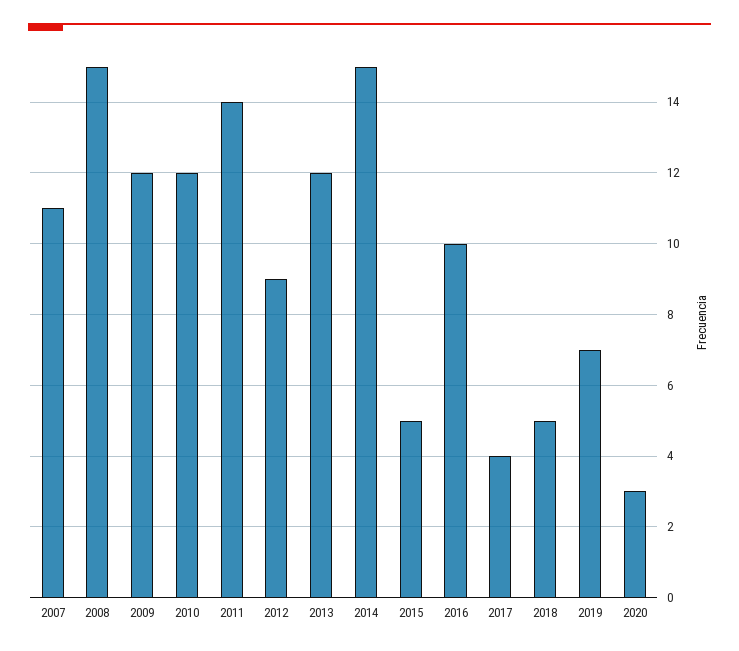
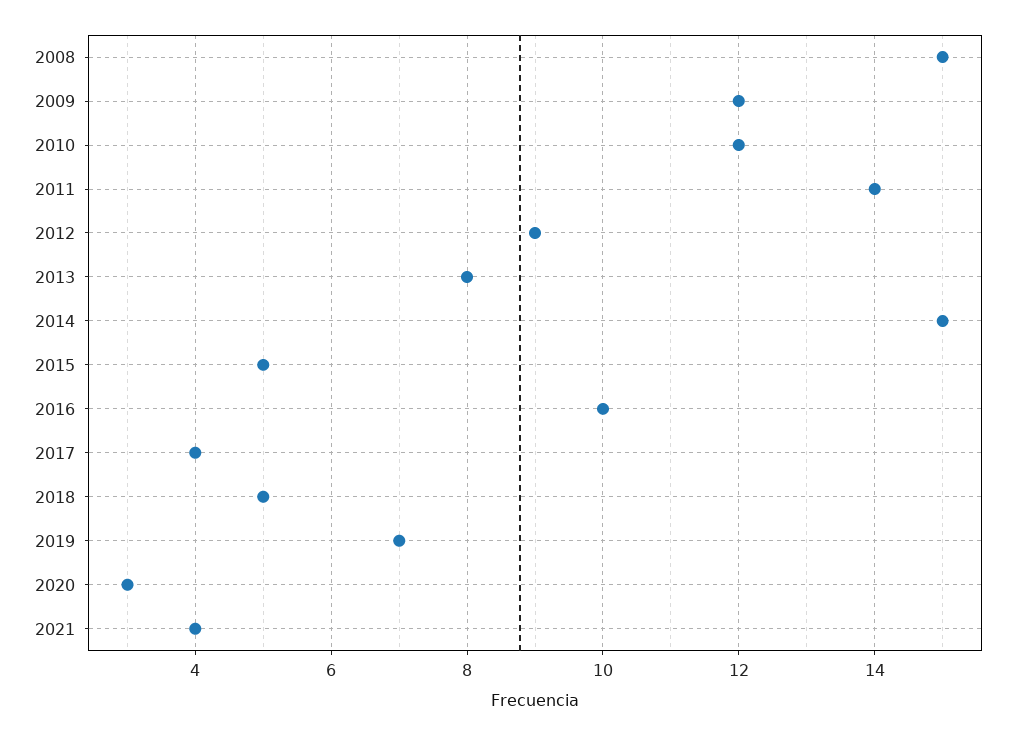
2007: 11 -> none
2013: 12 -> 8
2021: none -> 4

